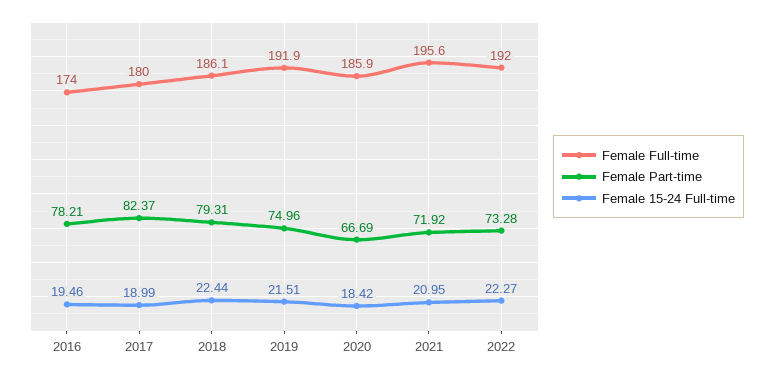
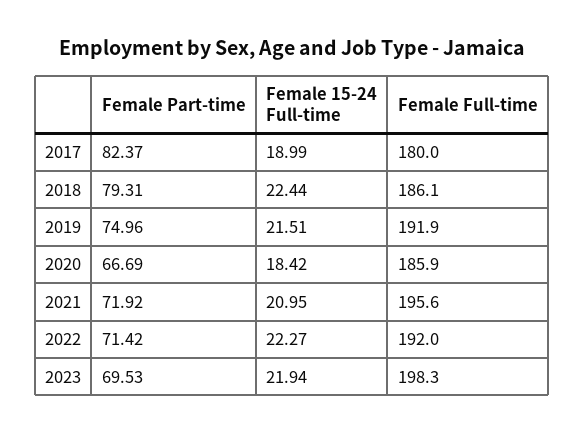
Female Full-time, 2016: 174 -> none
Female Part-time, 2016: 78.21 -> none
Female 15-24 Full-time, 2016: 19.46 -> none
Female Part-time, 2022: 73.28 -> 71.42
Female Part-time, 2023: none -> 69.53
Female 15-24 Full-time, 2023: none -> 21.94
Female Full-time, 2023: none -> 198.3

